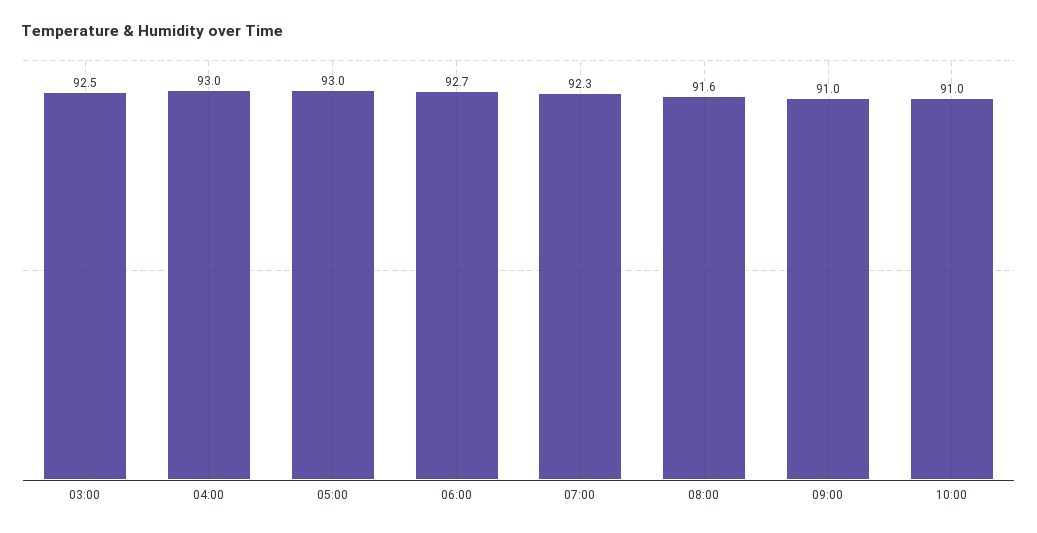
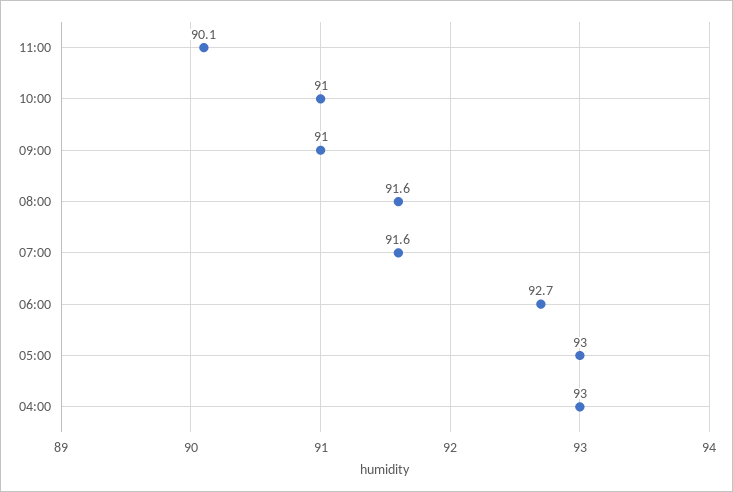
03:00: 92.5 -> none
07:00: 92.3 -> 91.6
11:00: none -> 90.1

